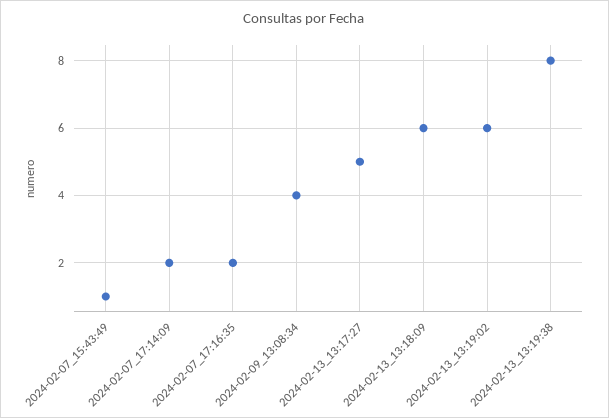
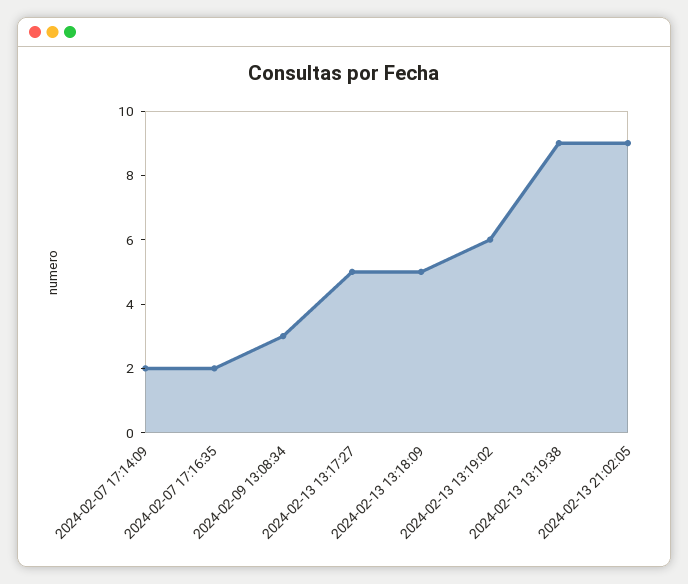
2024-02-07_15:43:49: 1 -> none
2024-02-09_13:08:34: 4 -> 3
2024-02-13_13:18:09: 6 -> 5
2024-02-13_13:19:38: 8 -> 9
2024-02-13 21:02:05: none -> 9

